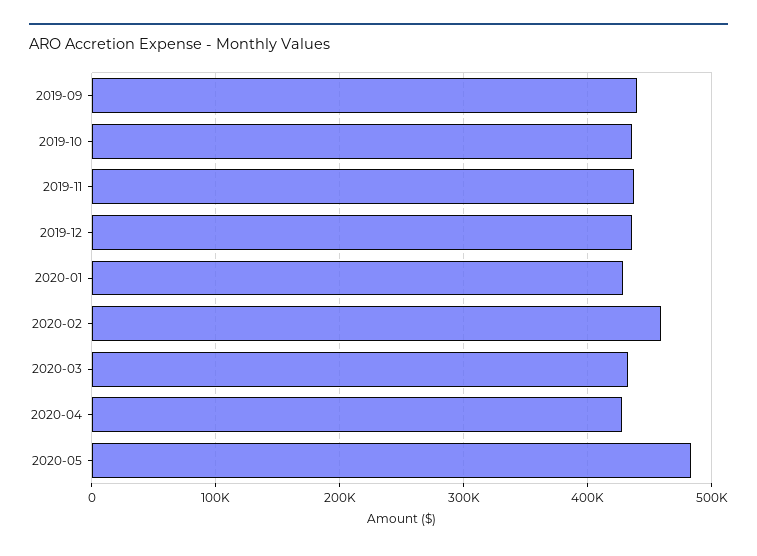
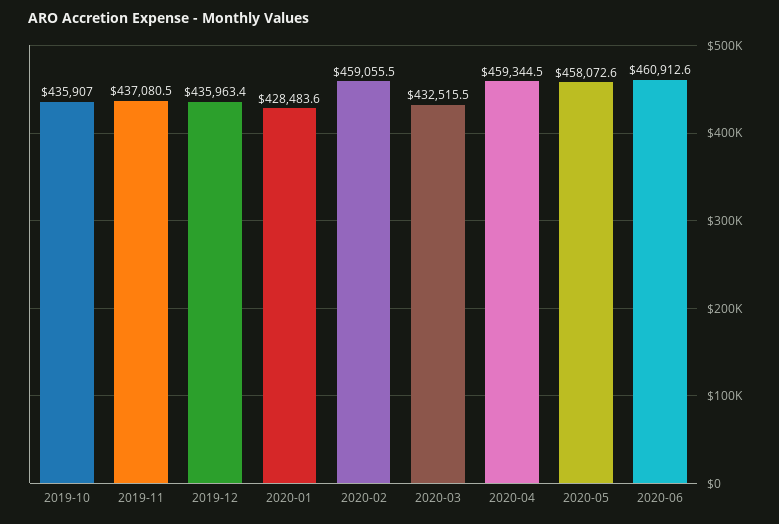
2019-09: 440000 -> none
2020-04: 430000 -> 459344.5
2020-05: 480000 -> 458072.6
2020-06: none -> 460912.6

